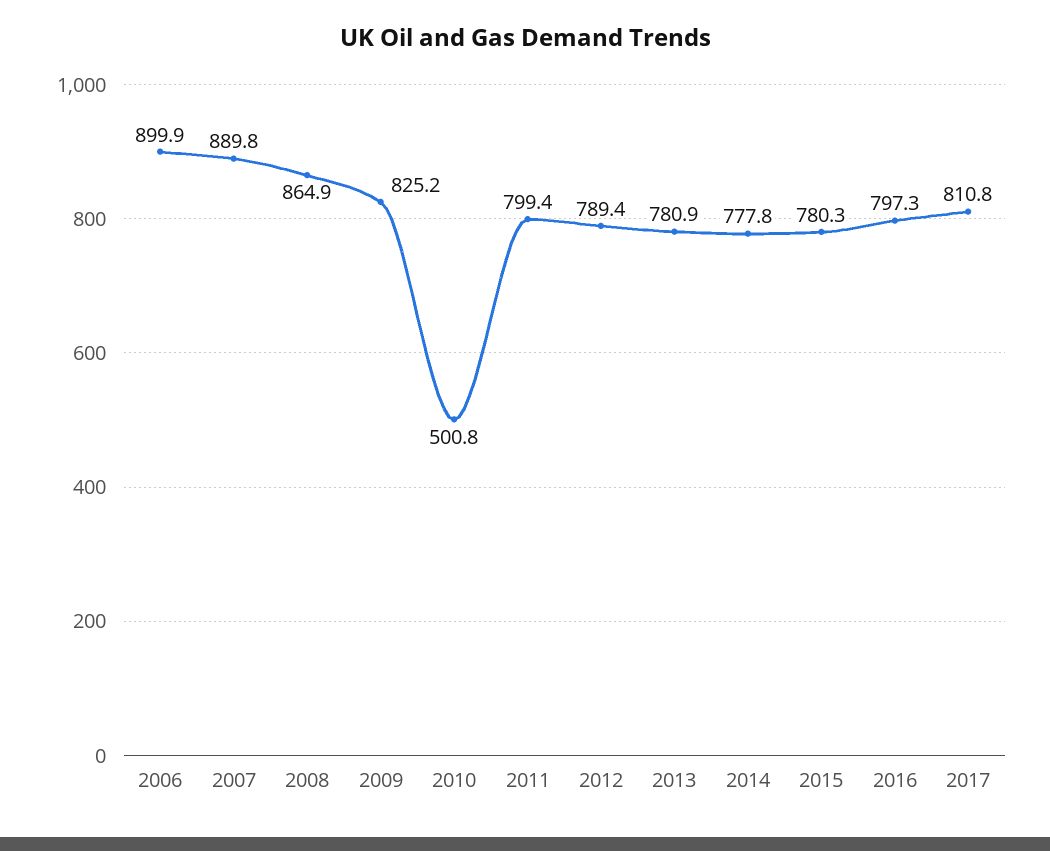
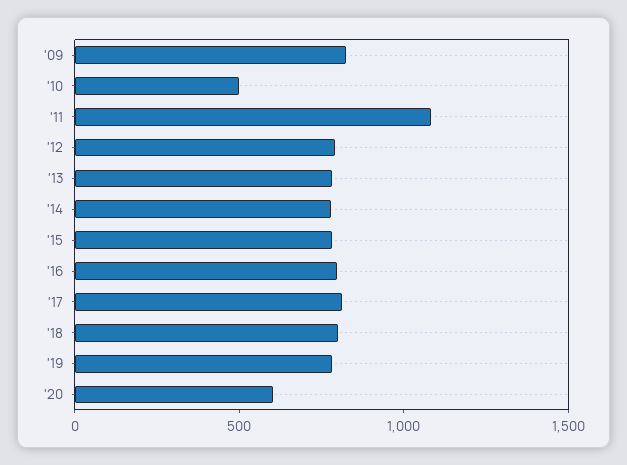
2006: 899.9 -> none
2007: 889.8 -> none
2008: 864.9 -> none
2011: 799.4 -> 1100
'18: none -> 800
'19: none -> 800
'20: none -> 600

